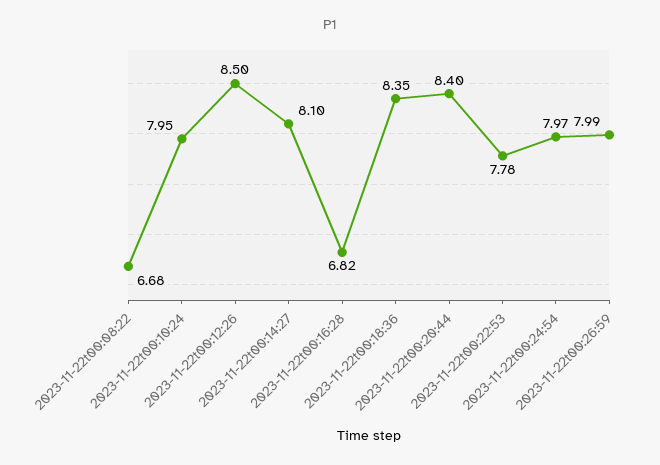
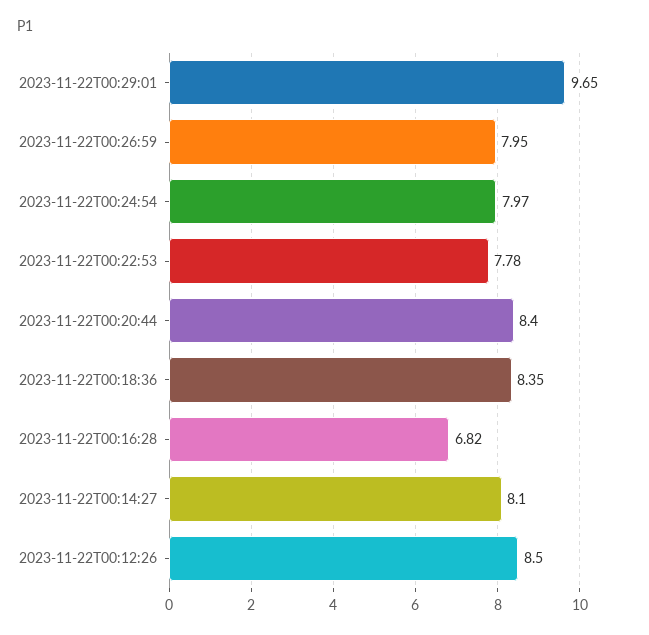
2023-11-22t00:08:22: 6.68 -> none
2023-11-22t00:10:24: 7.95 -> none
2023-11-22t00:26:59: 7.99 -> 7.95
2023-11-22T00:29:01: none -> 9.65

